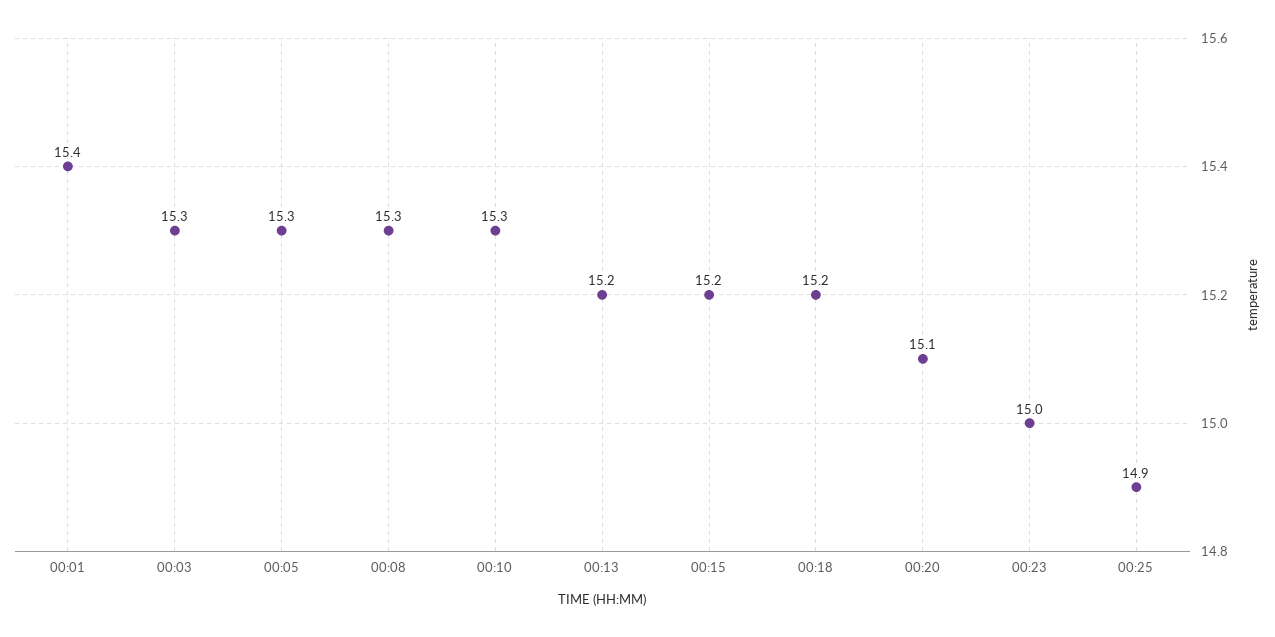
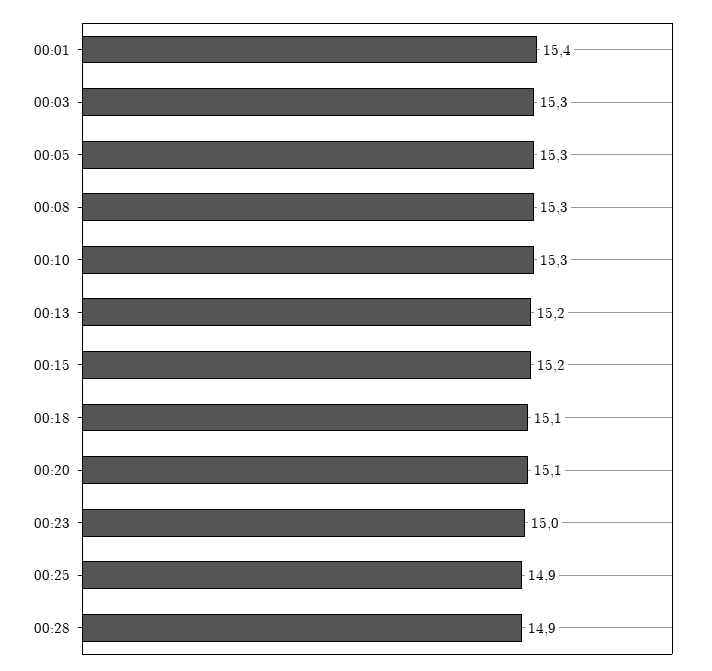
00:18: 15.2 -> 15.1
00:28: none -> 14.9

